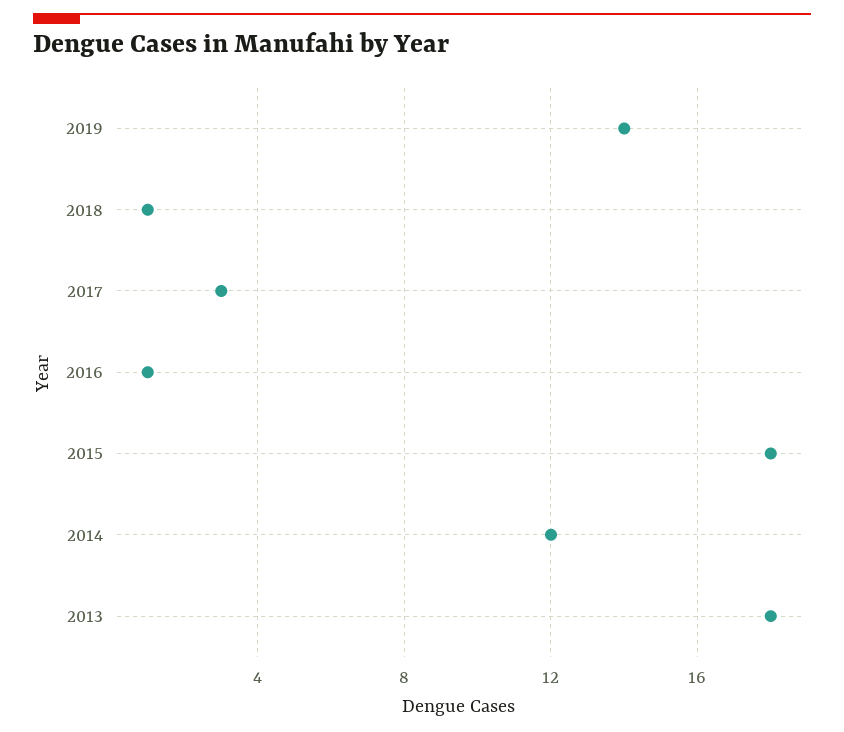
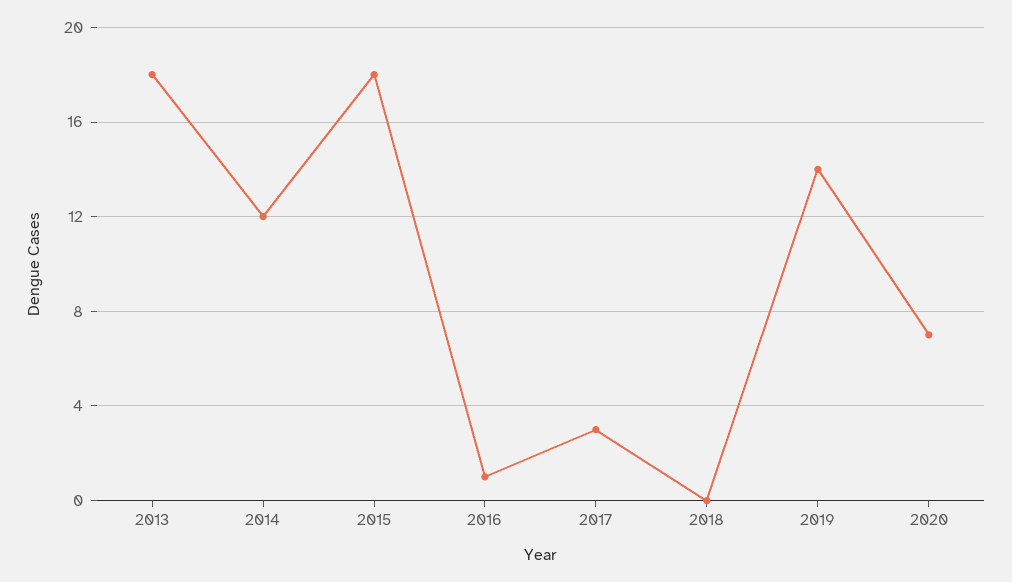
2018: 1 -> 0
2020: none -> 7

